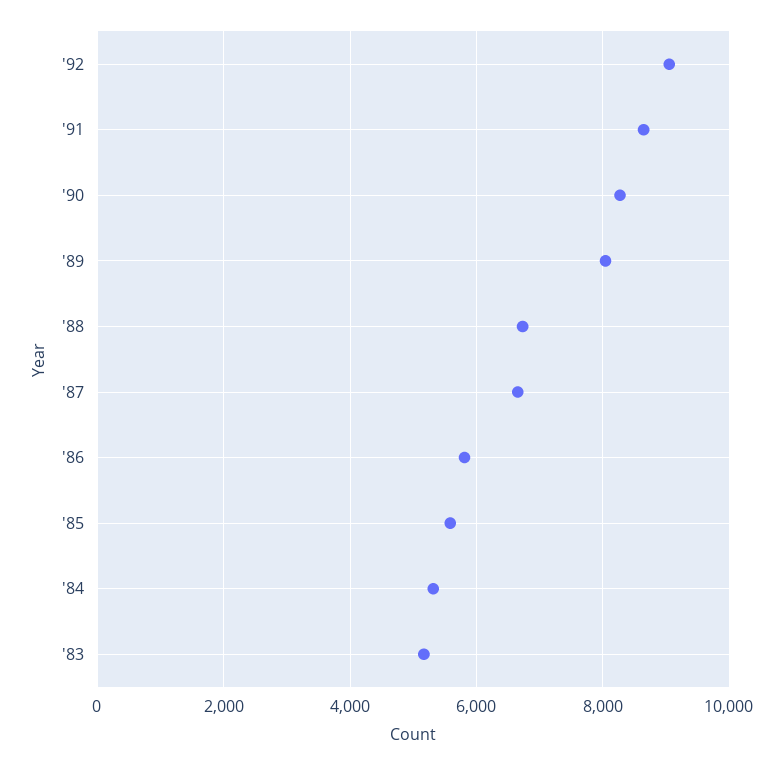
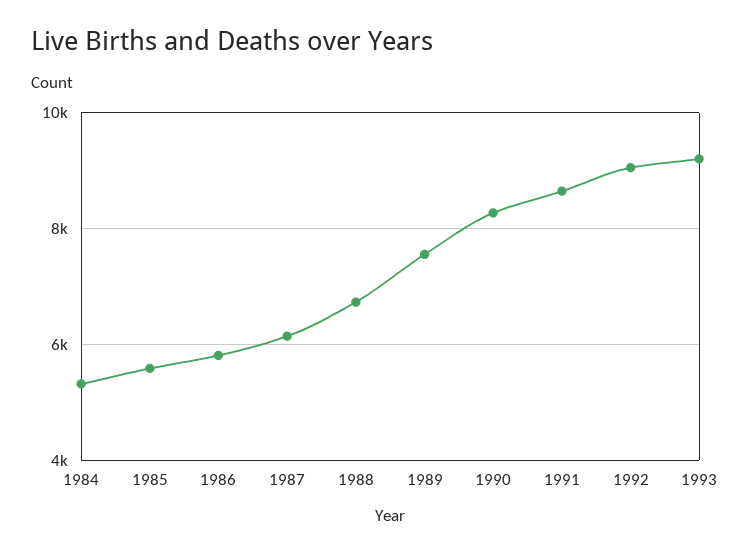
'89: 8000 -> 7600
'87: 6600 -> 6200
'83: 5200 -> none
1993: none -> 9200

